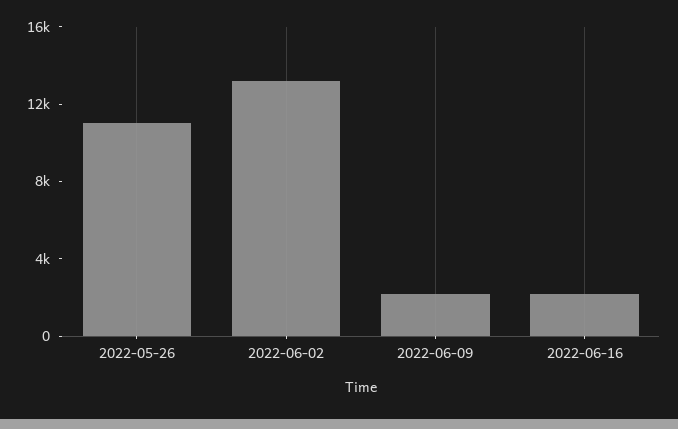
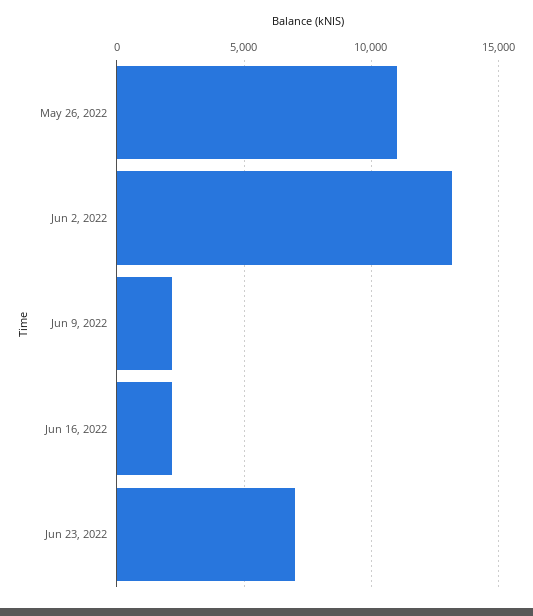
Jun 23, 2022: none -> 7000

